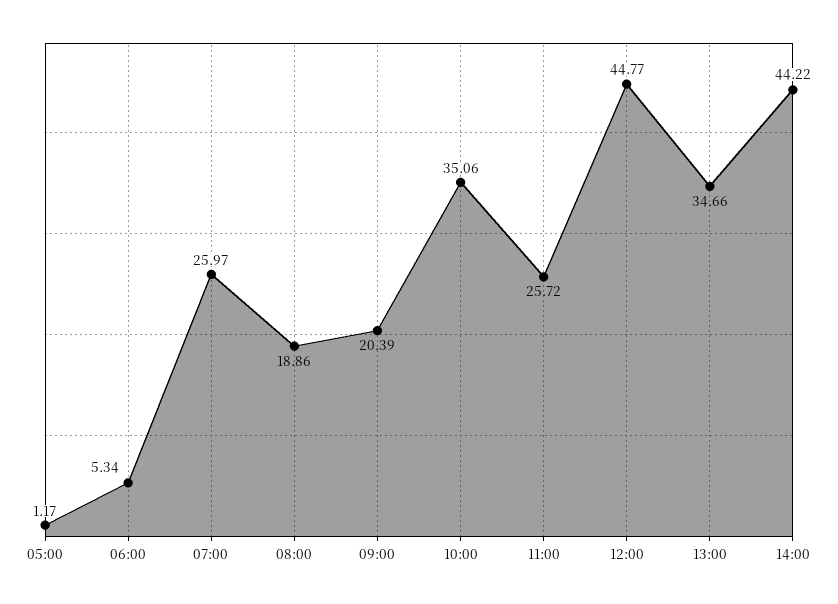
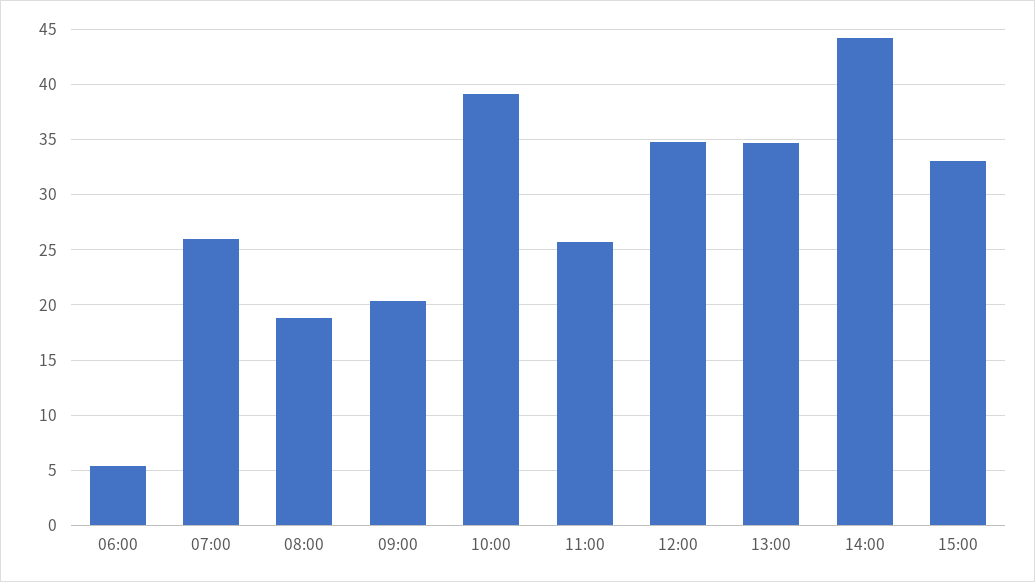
05:00: 1.17 -> none
10:00: 35.06 -> 39
12:00: 44.77 -> 35
15:00: none -> 33

